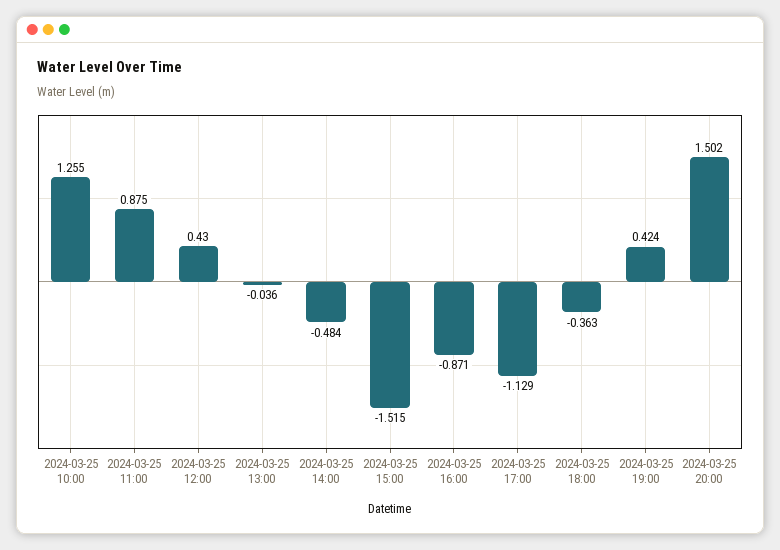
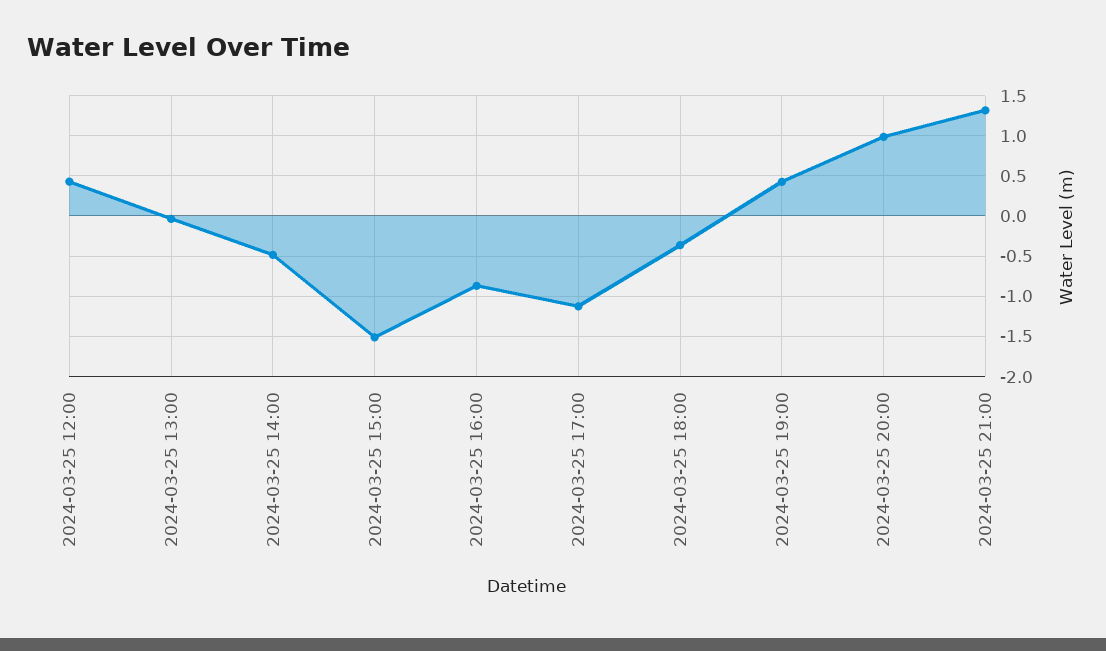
2024-03-25 10:00: 1.255 -> none
2024-03-25 11:00: 0.875 -> none
2024-03-25 20:00: 1.502 -> 1
2024-03-25 21:00: none -> 1.3

